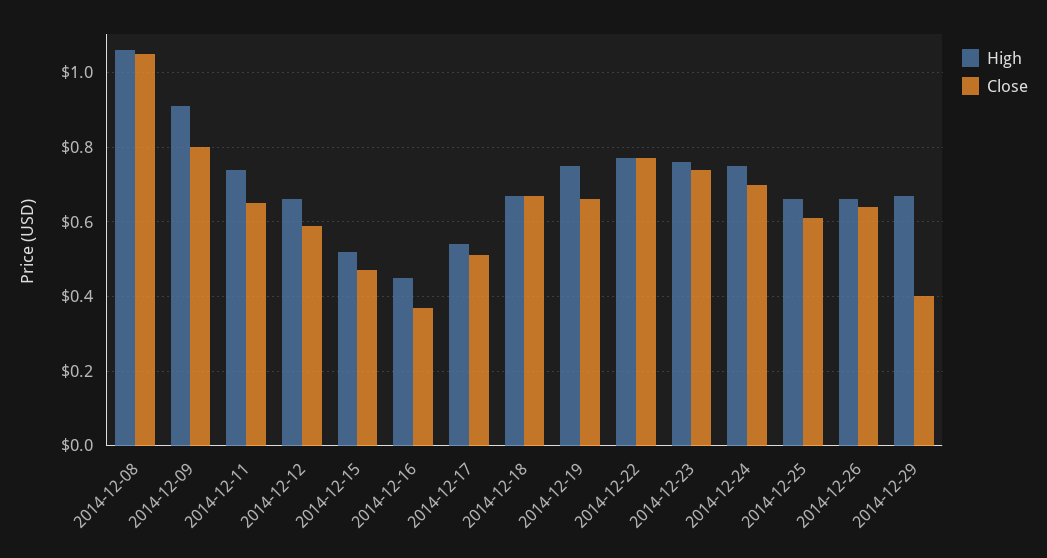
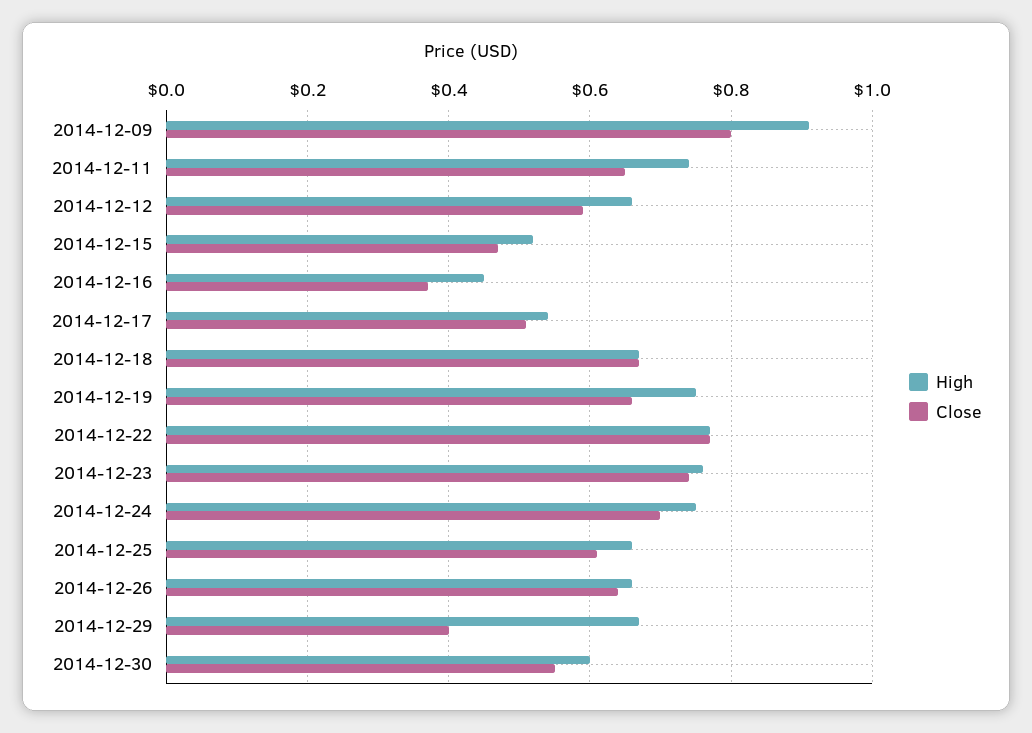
High, 2014-12-08: 1.05 -> none
Close, 2014-12-08: 1.05 -> none
High, 2014-12-30: none -> 0.6
Close, 2014-12-30: none -> 0.55

